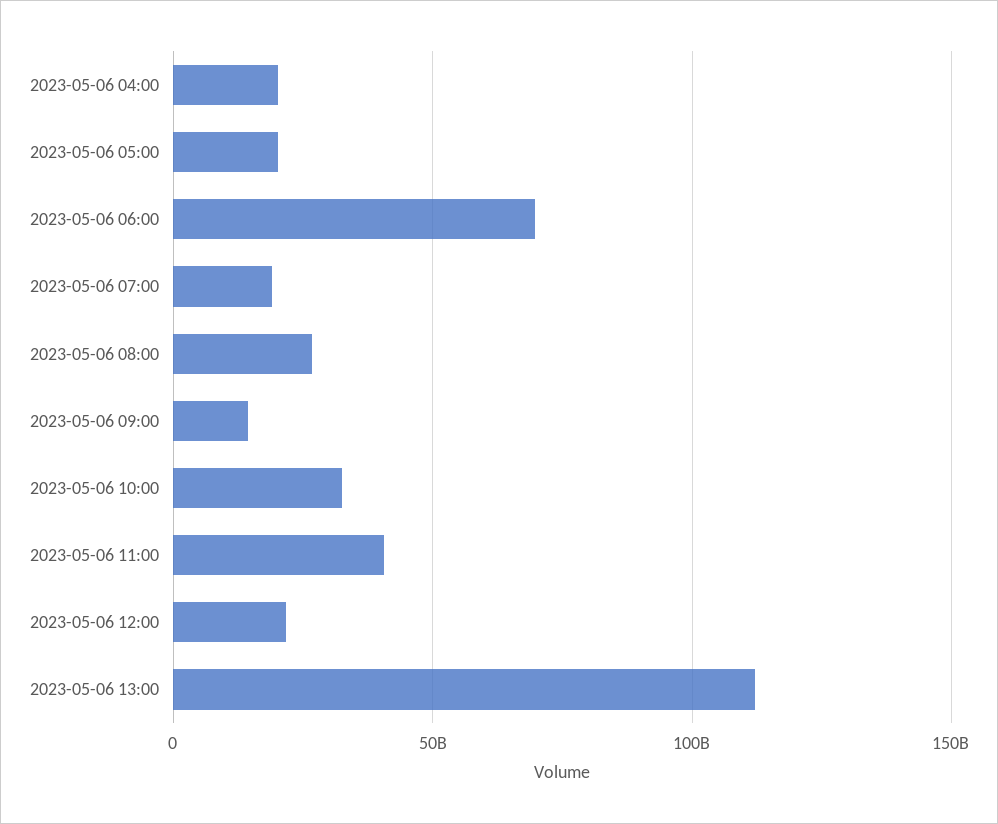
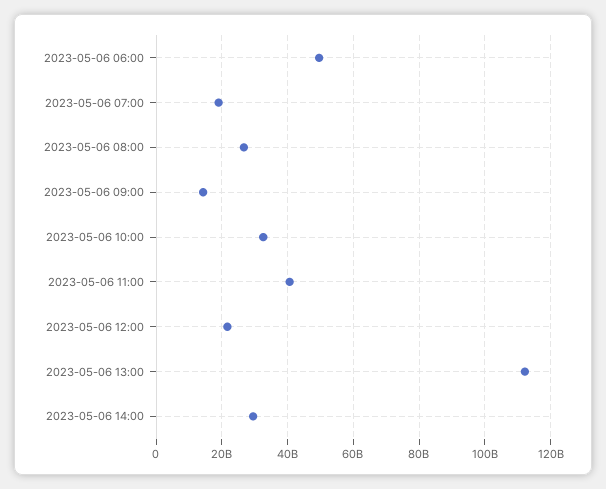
2023-05-06 04:00: 20000000000 -> none
2023-05-06 05:00: 20000000000 -> none
2023-05-06 06:00: 70000000000 -> 50000000000
2023-05-06 14:00: none -> 30000000000

